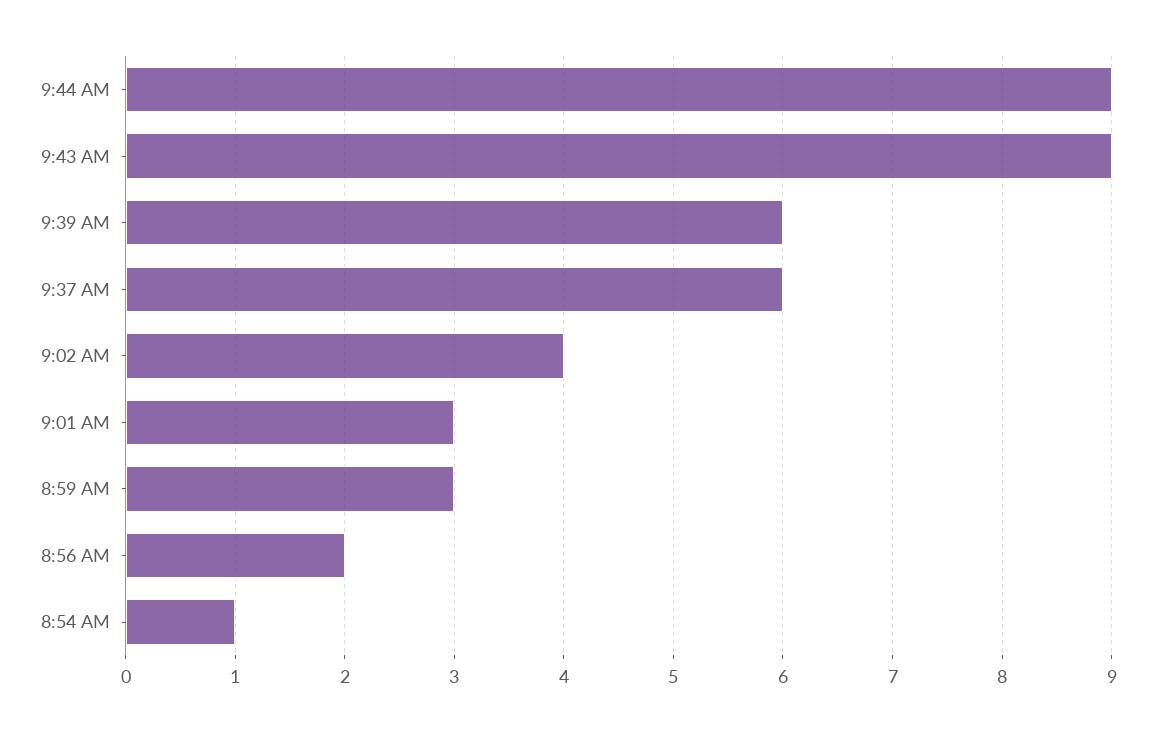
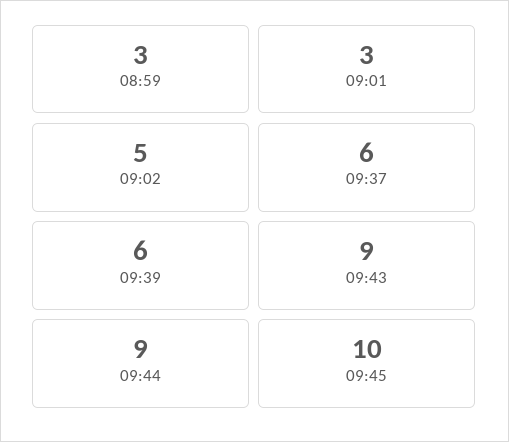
9:02 AM: 4 -> 5
8:56 AM: 2 -> none
8:54 AM: 1 -> none
09:45: none -> 10

